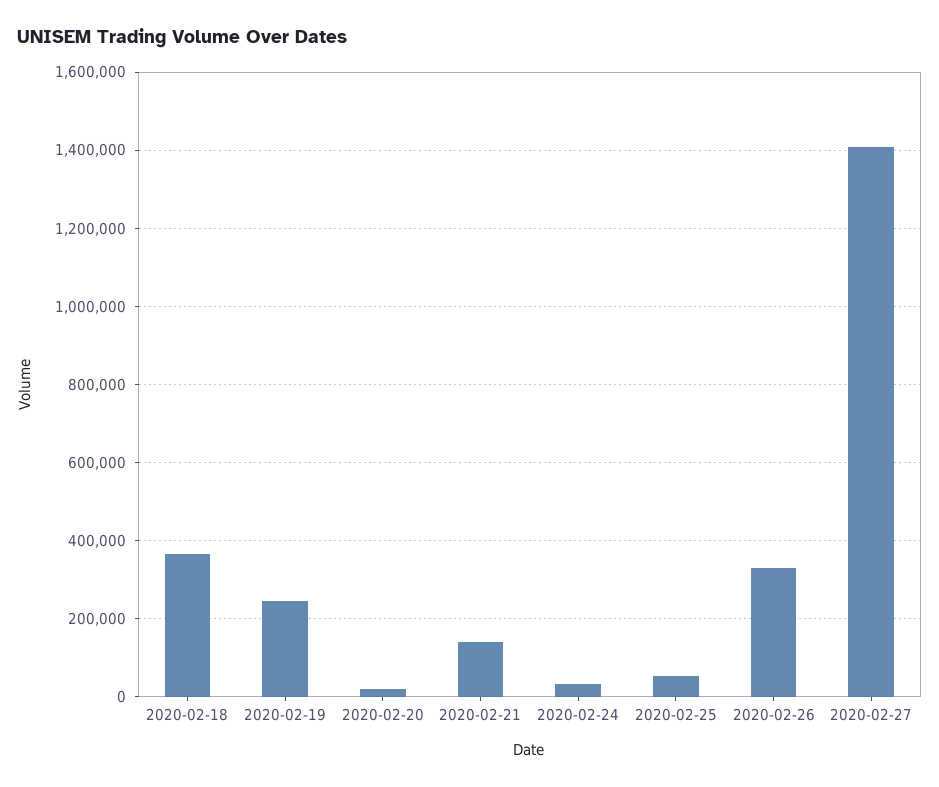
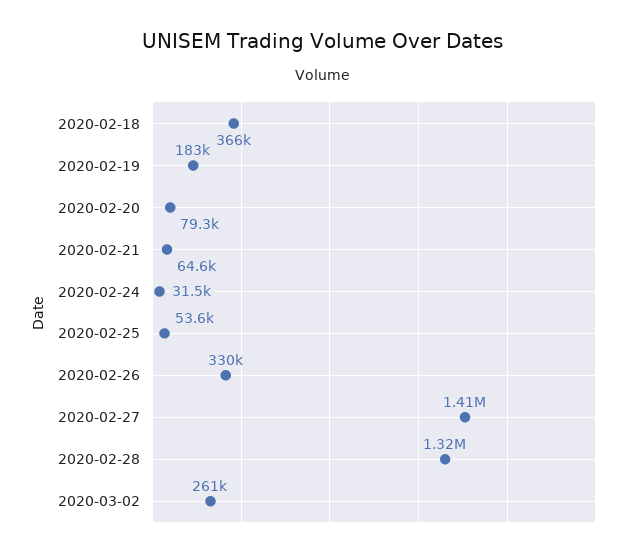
2020-02-19: 240000 -> 183000
2020-02-20: 20000 -> 79300
2020-02-21: 140000 -> 64600
2020-02-28: none -> 1320000
2020-03-02: none -> 261000

